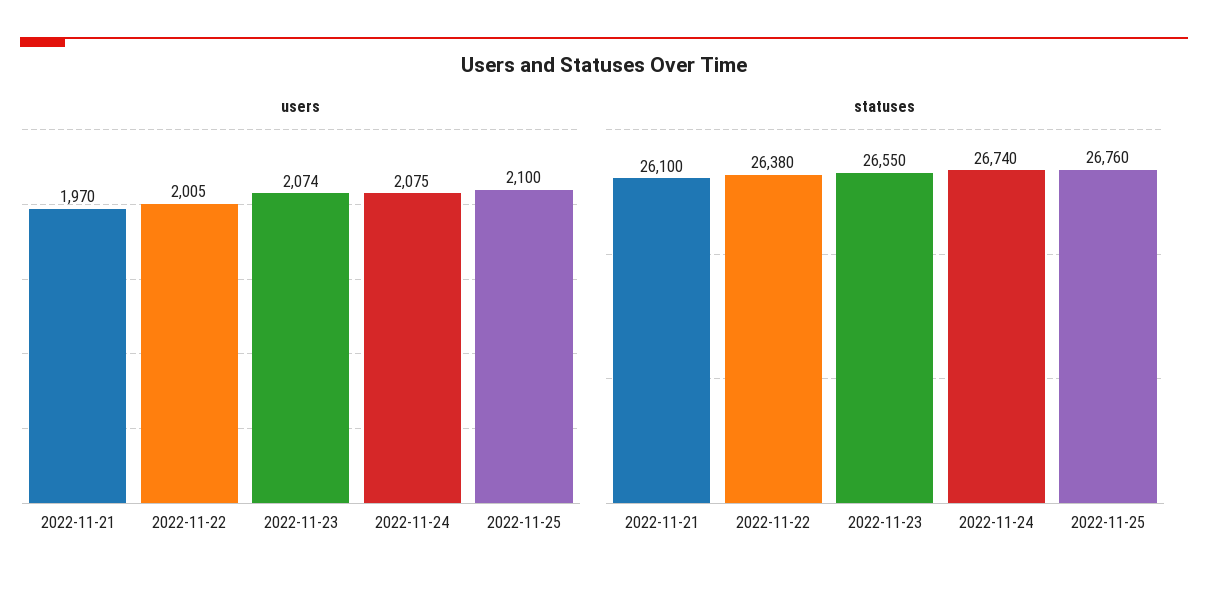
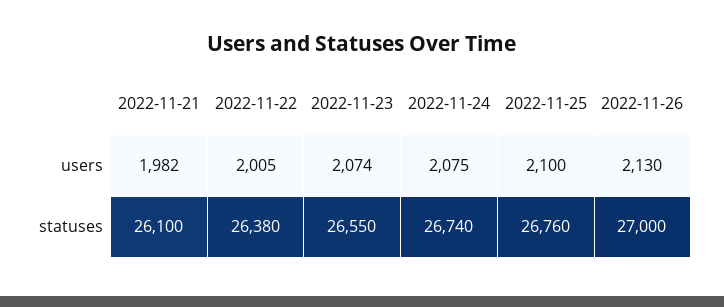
users, 2022-11-21: 1970 -> 1982
users, 2022-11-26: none -> 2130
statuses, 2022-11-26: none -> 27000

